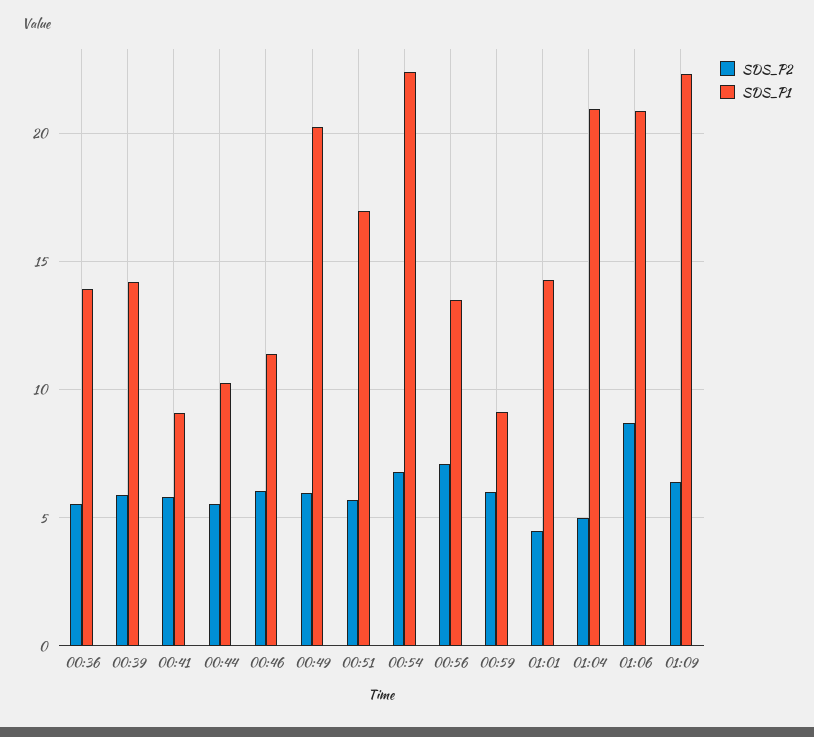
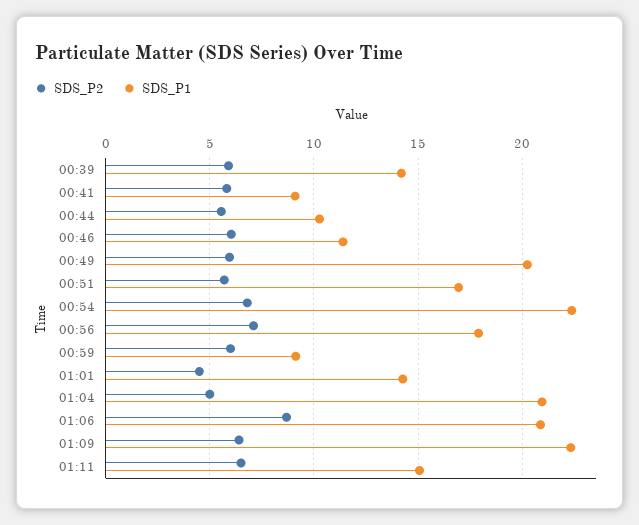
SDS_P2, 00:36: 5.5 -> none
SDS_P1, 00:36: 14 -> none
SDS_P1, 00:56: 13.5 -> 18
SDS_P2, 01:11: none -> 6.5
SDS_P1, 01:11: none -> 15

